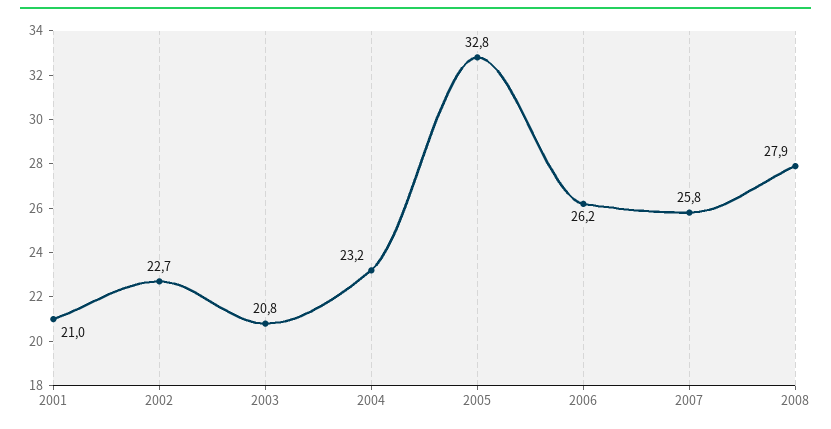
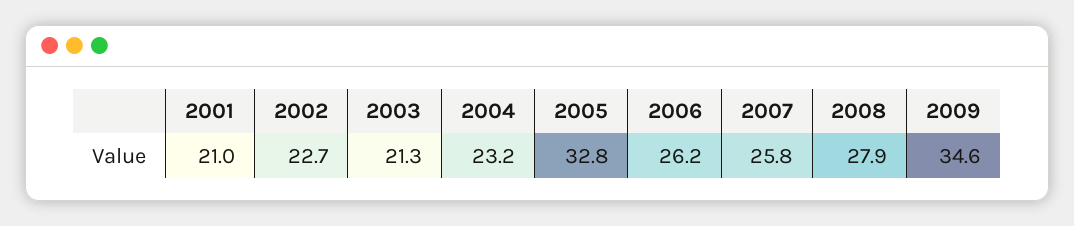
2003: 20.8 -> 21.3
2009: none -> 34.6

